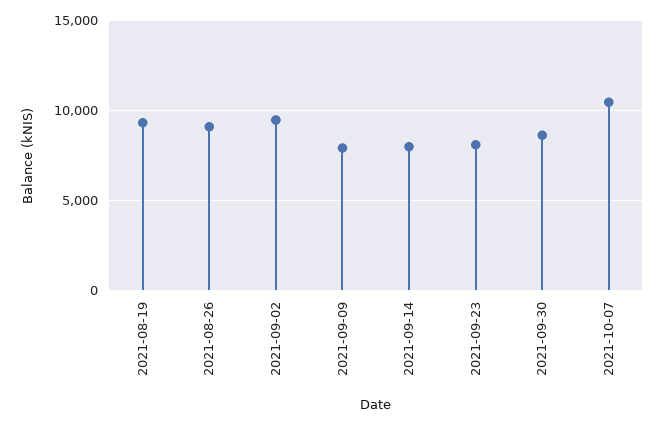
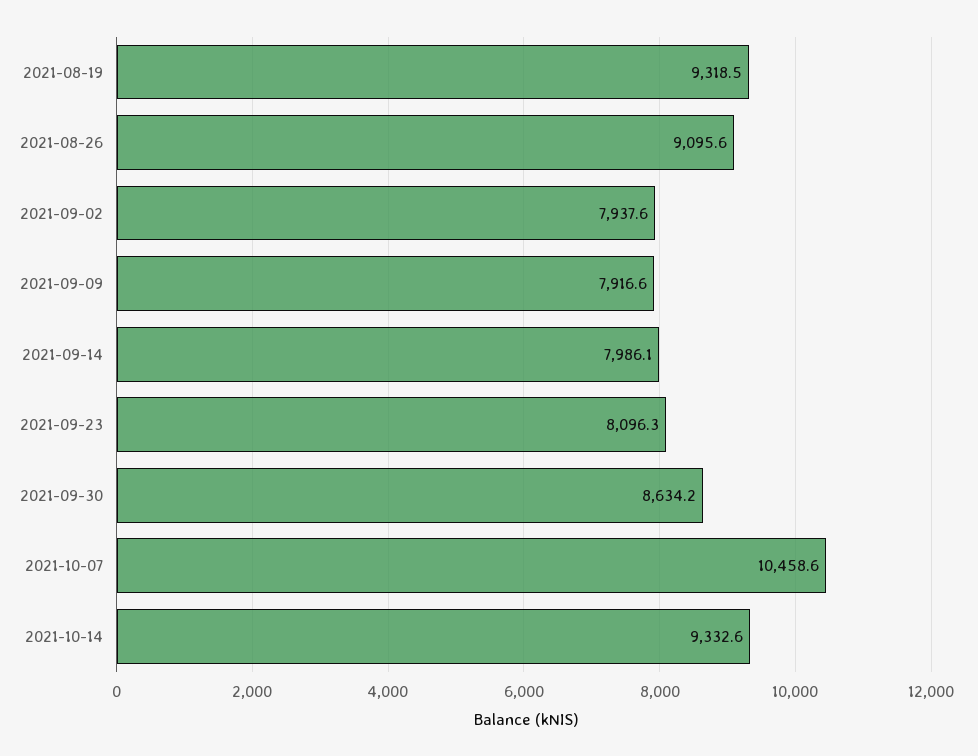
2021-09-02: 9500 -> 7937.6
2021-10-14: none -> 9332.6

